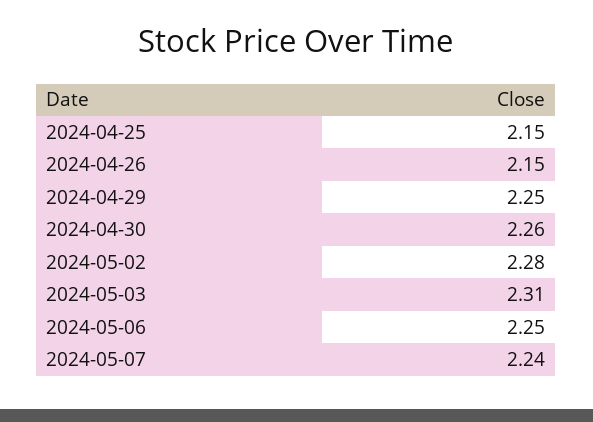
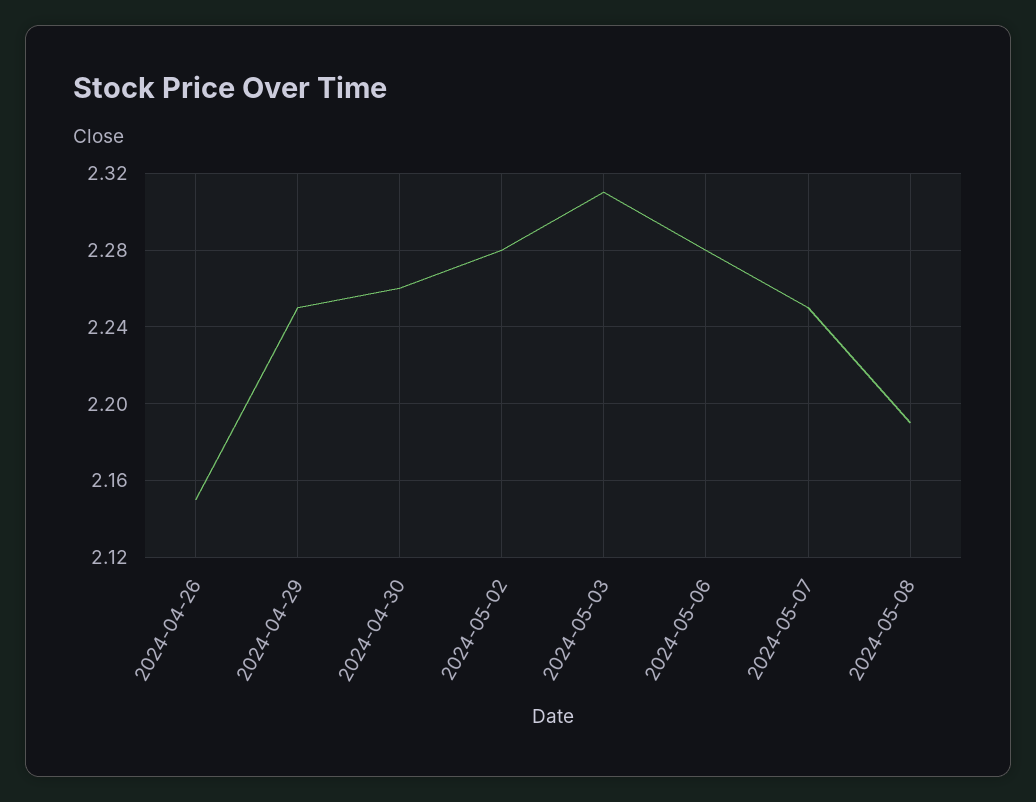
2024-04-25: 2.15 -> none
2024-05-06: 2.25 -> 2.28
2024-05-07: 2.24 -> 2.25
2024-05-08: none -> 2.19

